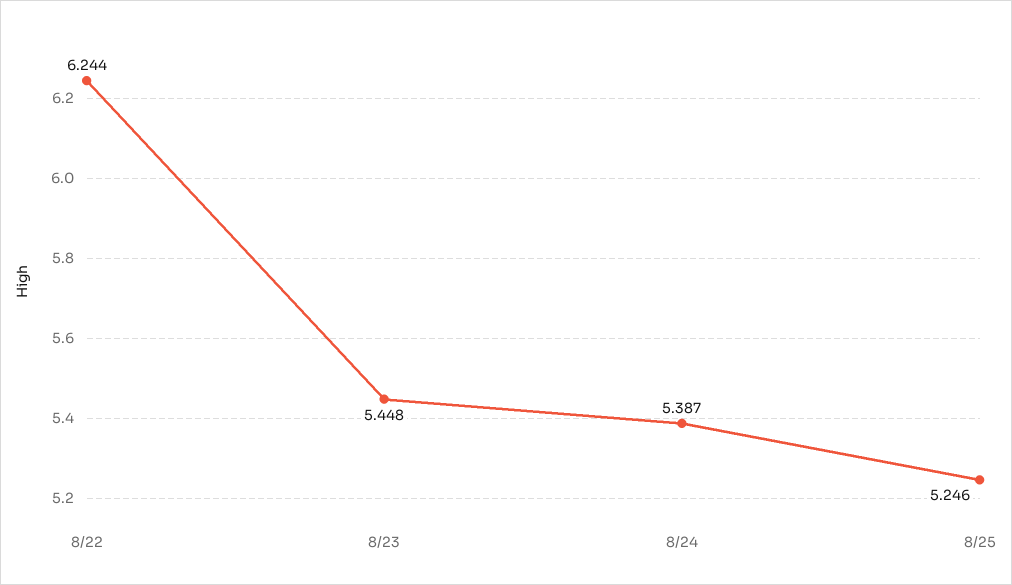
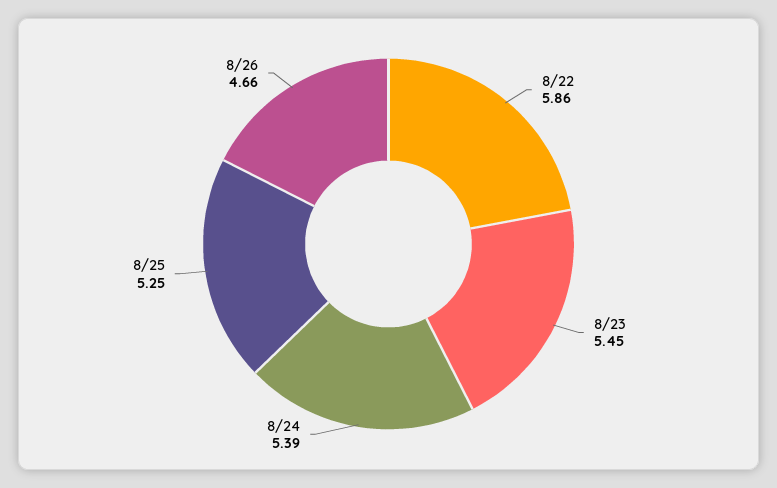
8/22: 6.244 -> 5.86
8/26: none -> 4.66

